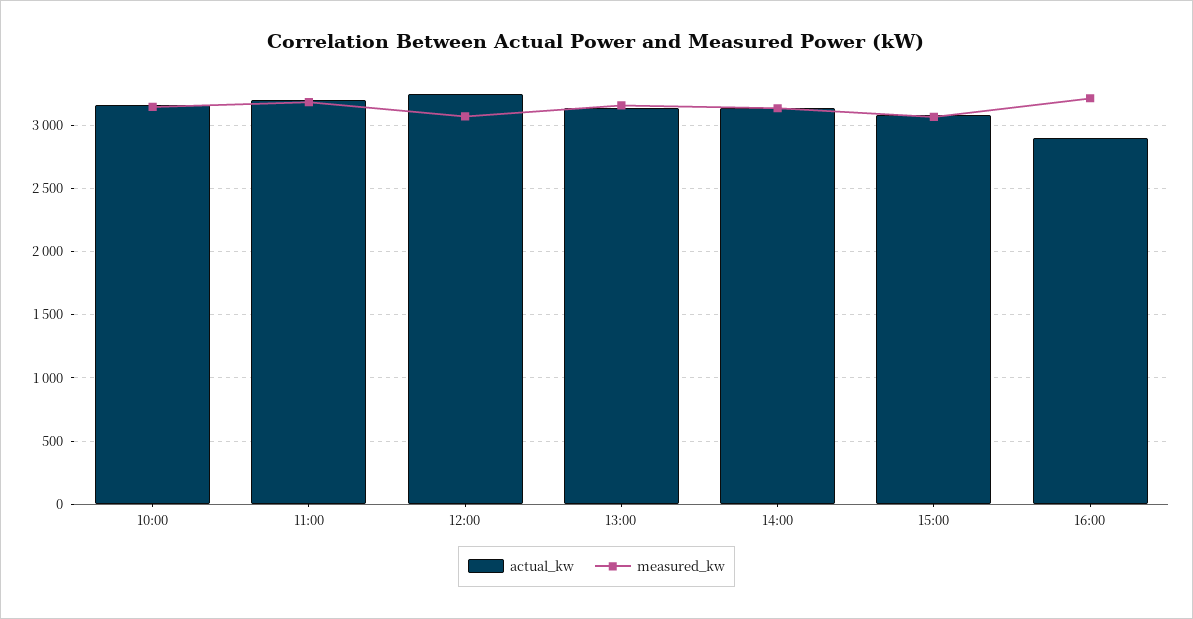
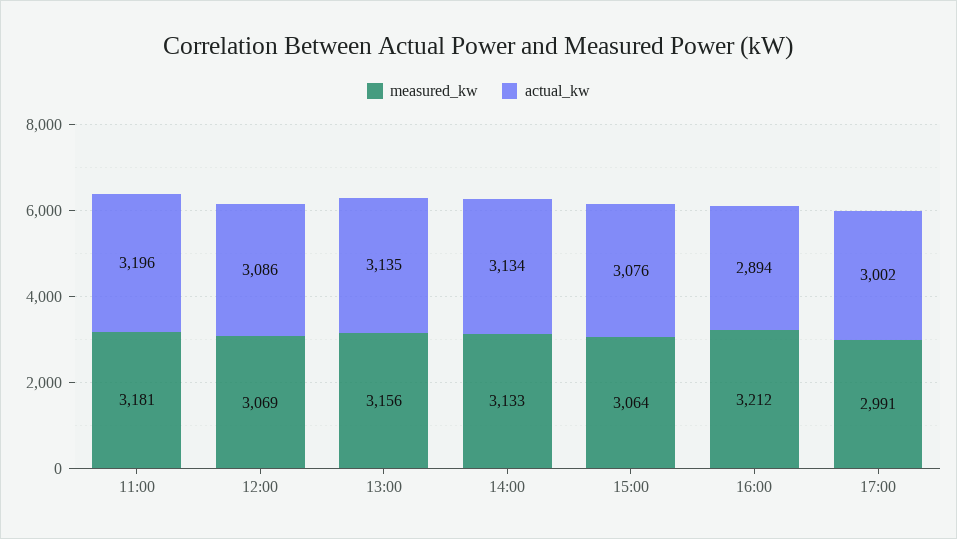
actual_kw, 10:00: 3150 -> none
measured_kw, 10:00: 3150 -> none
actual_kw, 12:00: 3250 -> 3086
measured_kw, 17:00: none -> 2991
actual_kw, 17:00: none -> 3002

